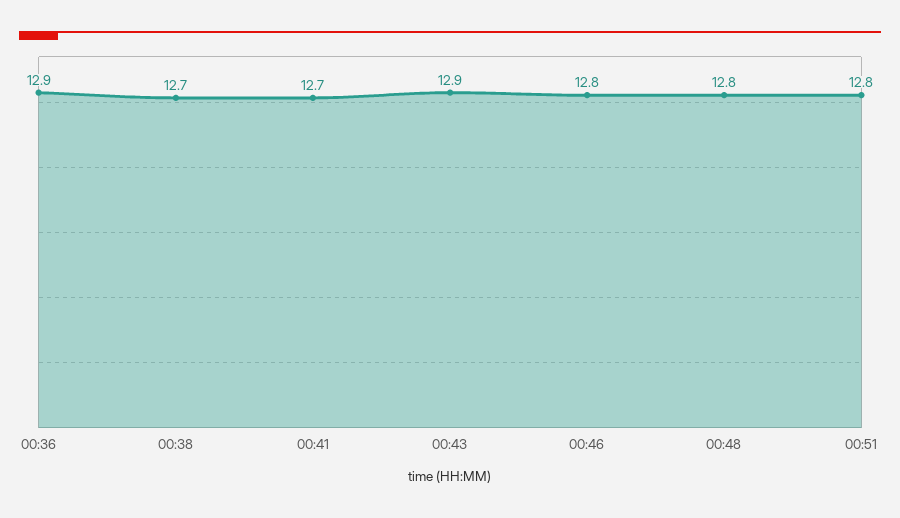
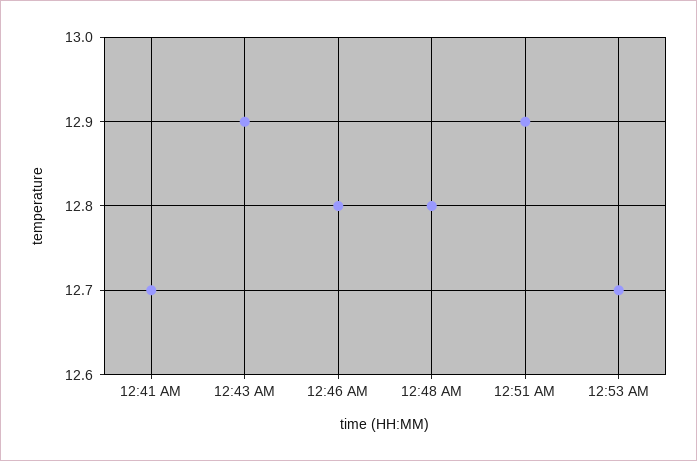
00:36: 12.9 -> none
00:38: 12.7 -> none
00:51: 12.8 -> 12.9
12:53 AM: none -> 12.7

